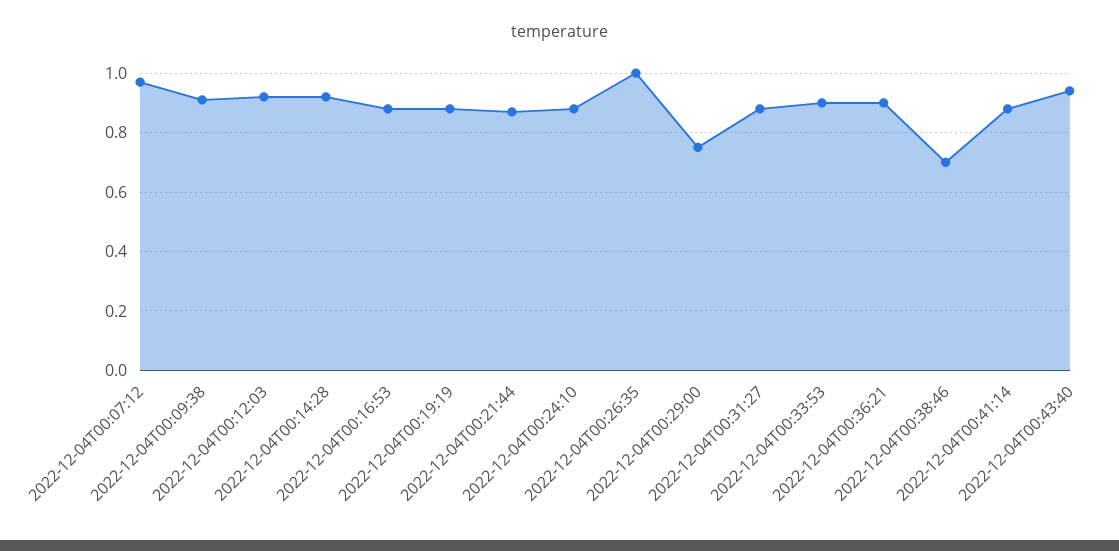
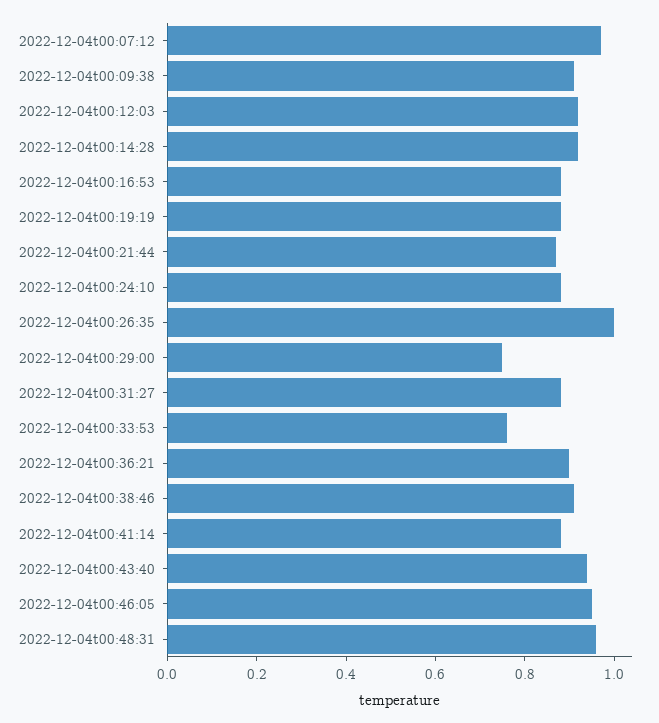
2022-12-04T00:33:53: 0.9 -> 0.75
2022-12-04T00:38:46: 0.7 -> 0.9
2022-12-04t00:46:05: none -> 0.95
2022-12-04t00:48:31: none -> 0.95

